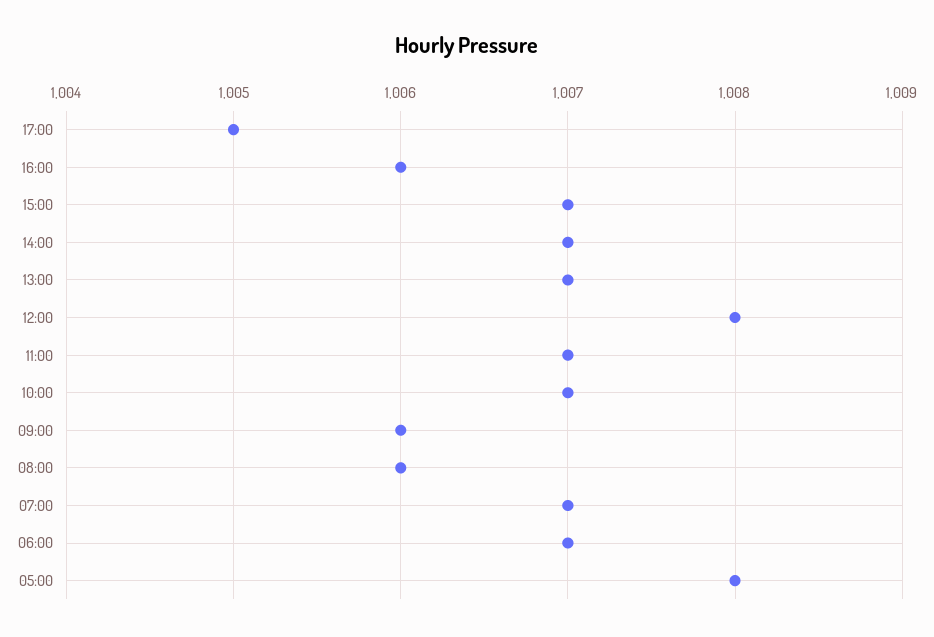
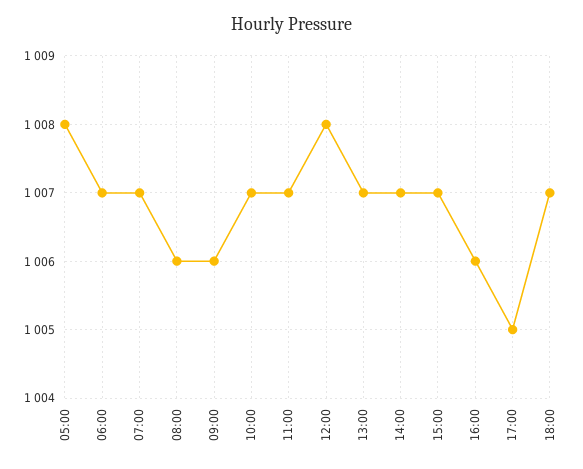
18:00: none -> 1007

